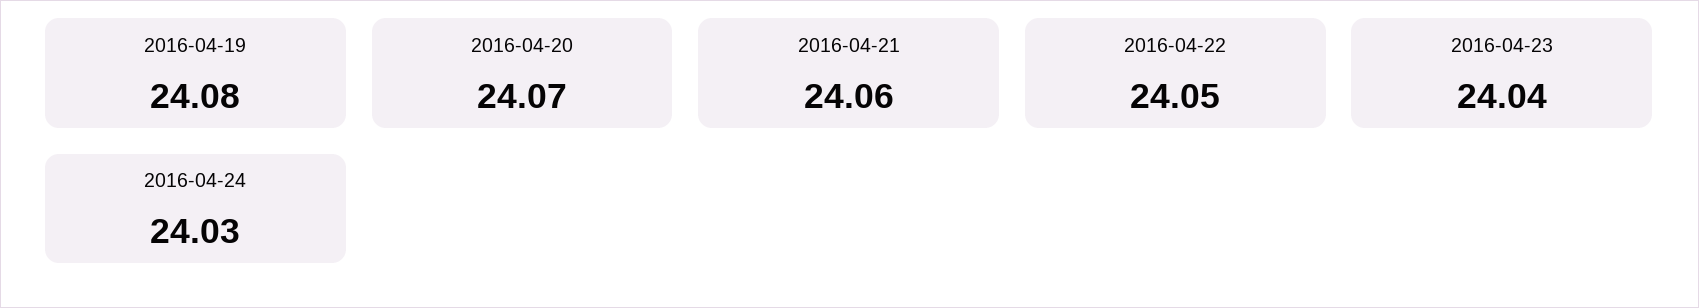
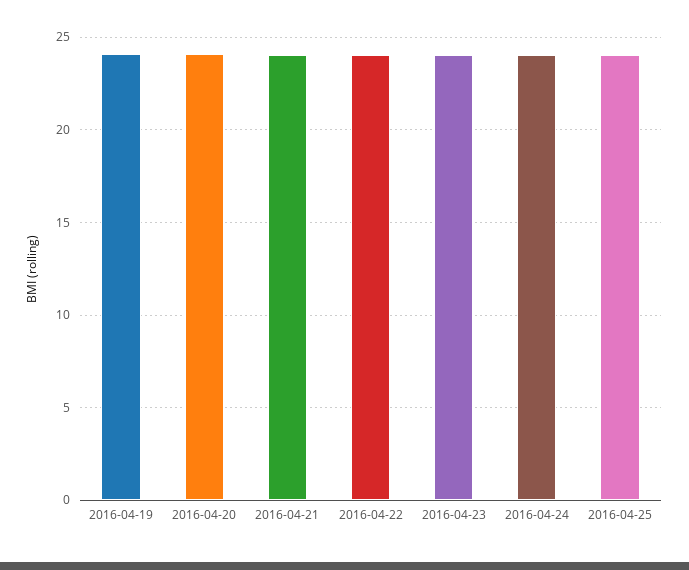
2016-04-25: none -> 24

